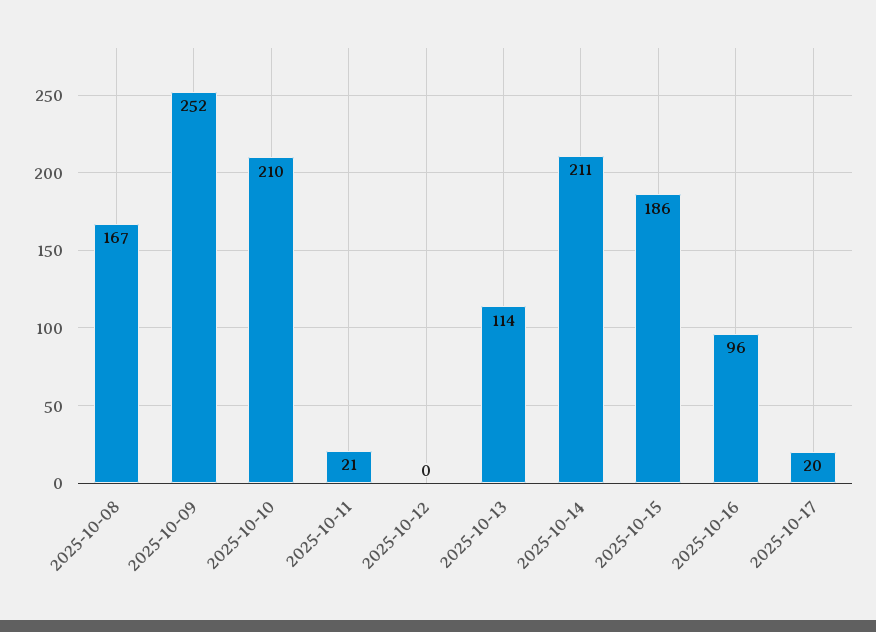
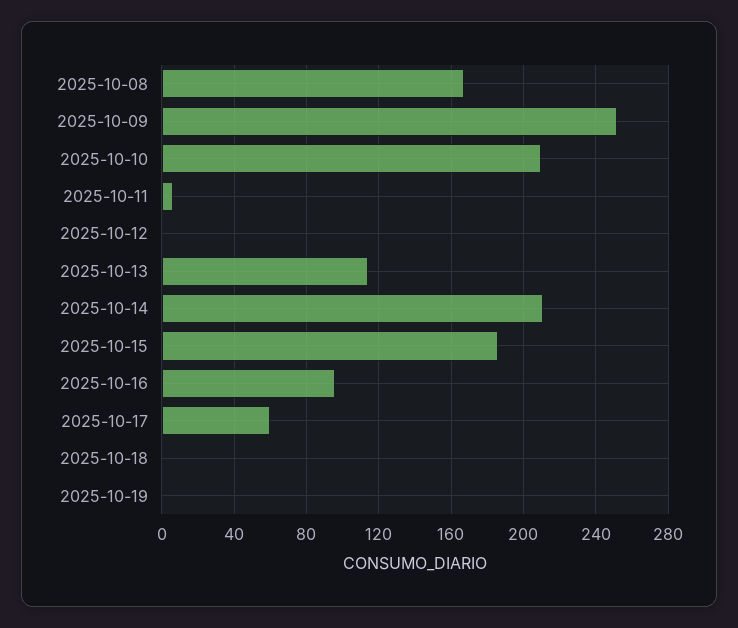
2025-10-11: 21 -> 5
2025-10-17: 20 -> 60
2025-10-18: none -> 0
2025-10-19: none -> 0

